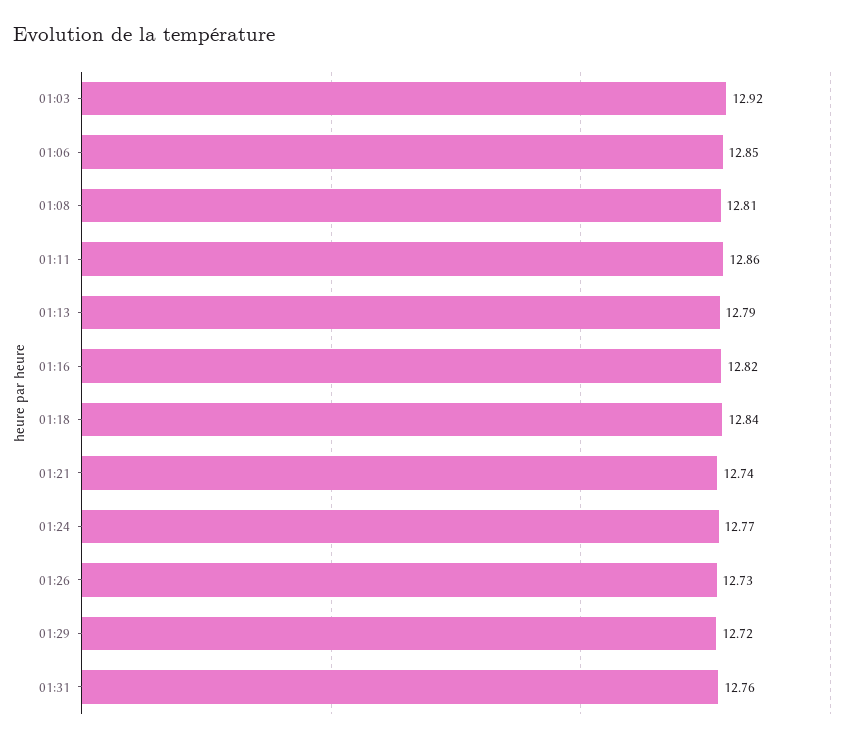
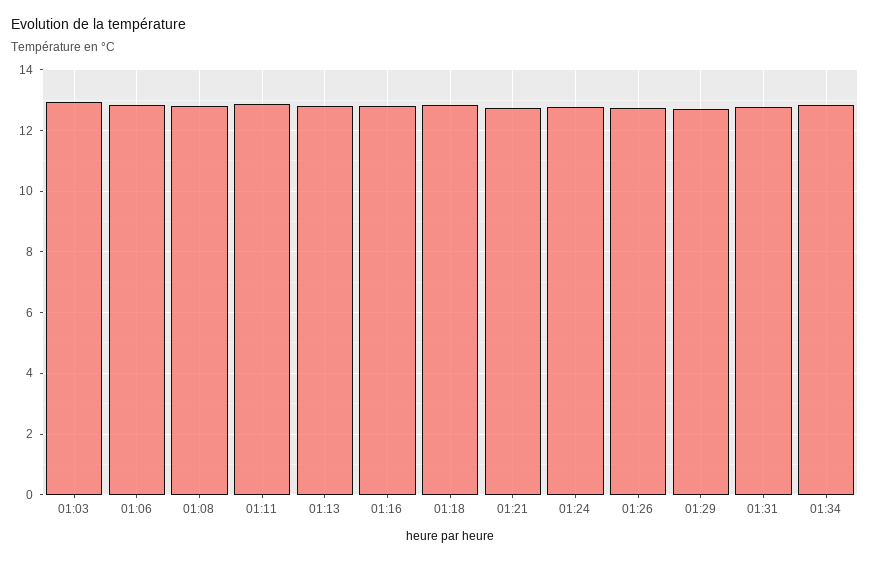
01:34: none -> 12.8

